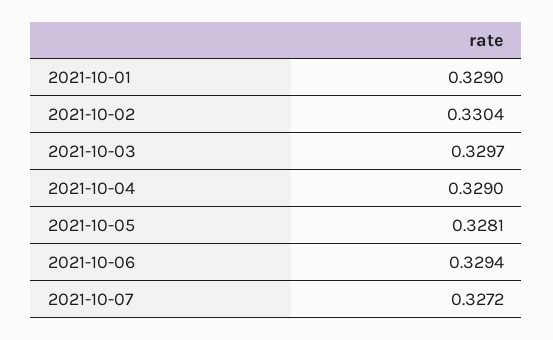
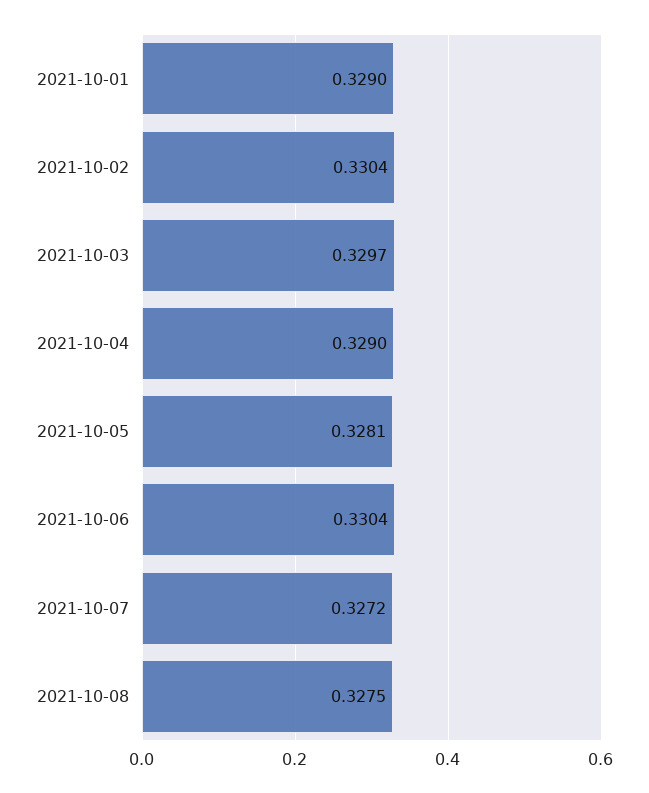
2021-10-06: 0.3294 -> 0.3304
2021-10-08: none -> 0.3275

